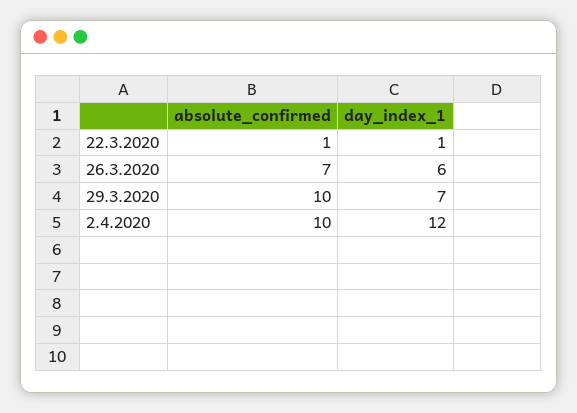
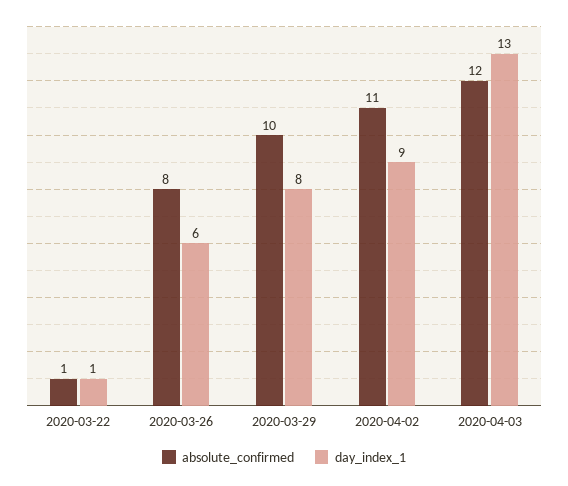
absolute_confirmed, 26.3.2020: 7 -> 8
day_index_1, 29.3.2020: 7 -> 8
absolute_confirmed, 2.4.2020: 10 -> 11
day_index_1, 2.4.2020: 12 -> 9
absolute_confirmed, 2020-04-03: none -> 12
day_index_1, 2020-04-03: none -> 13

